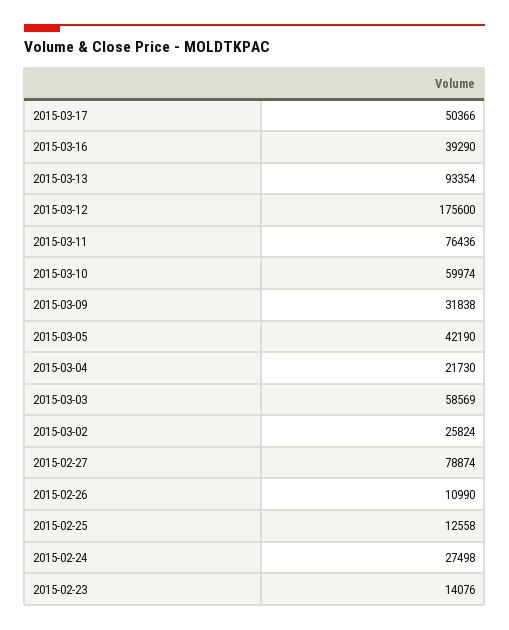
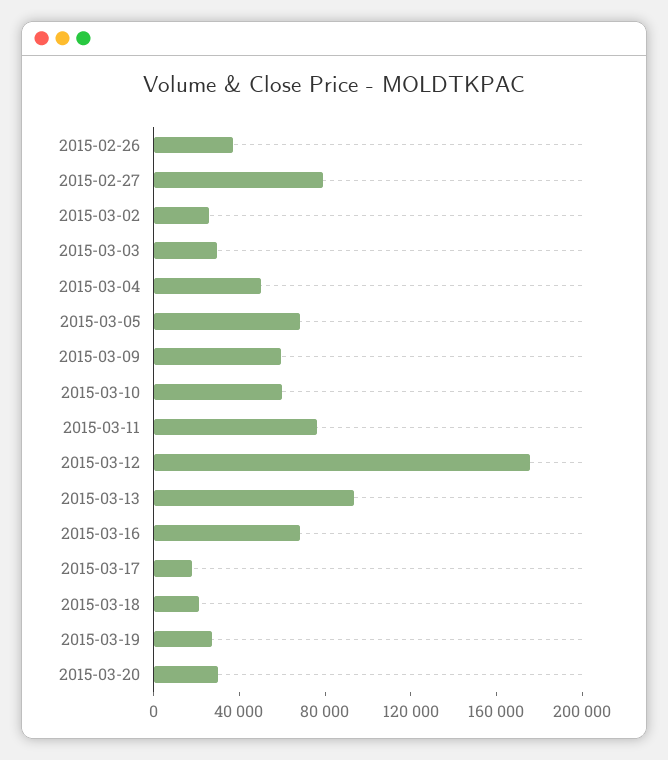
2015-03-17: 50366 -> 20000
2015-03-16: 39290 -> 70000
2015-03-09: 31838 -> 60000
2015-03-05: 42190 -> 70000
2015-03-04: 21730 -> 50000
2015-03-03: 58569 -> 30000
2015-02-26: 10990 -> 40000
2015-02-25: 12558 -> none
2015-02-24: 27498 -> none
2015-02-23: 14076 -> none
2015-03-18: none -> 20000
2015-03-19: none -> 30000
2015-03-20: none -> 30000

